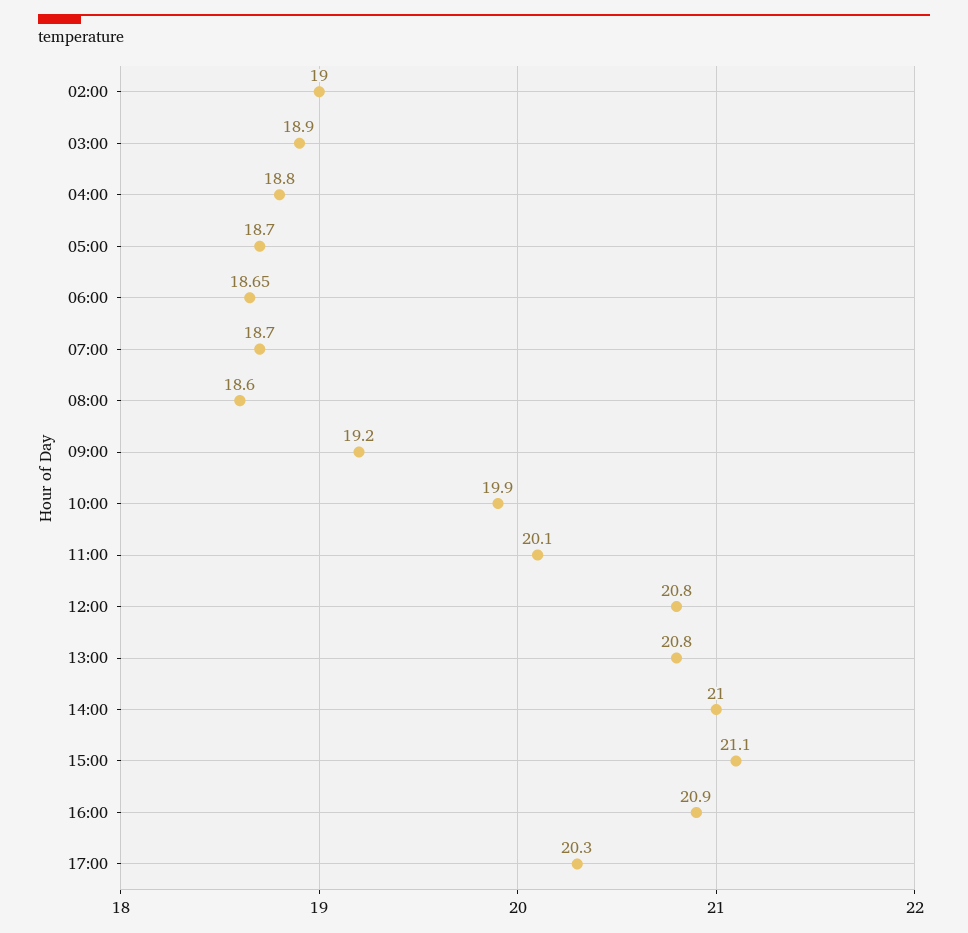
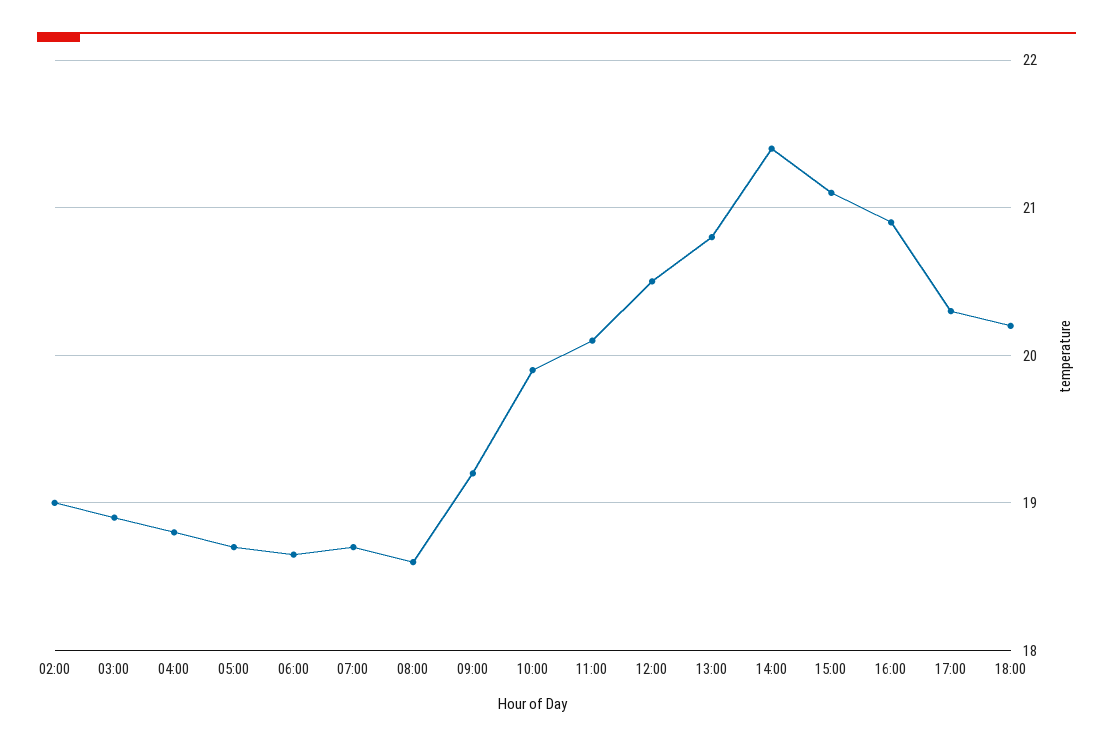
12:00: 20.8 -> 20.5
14:00: 21 -> 21.4
18:00: none -> 20.2

